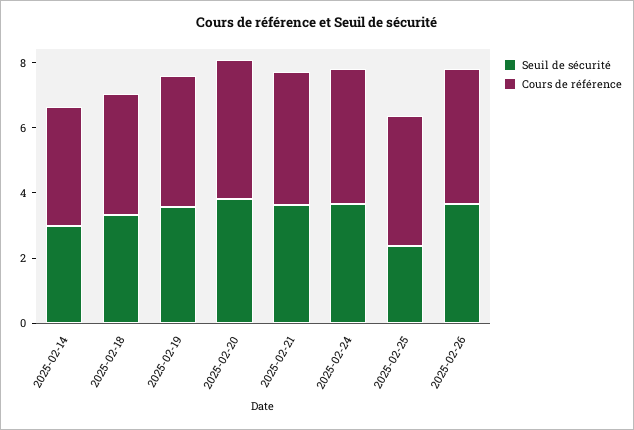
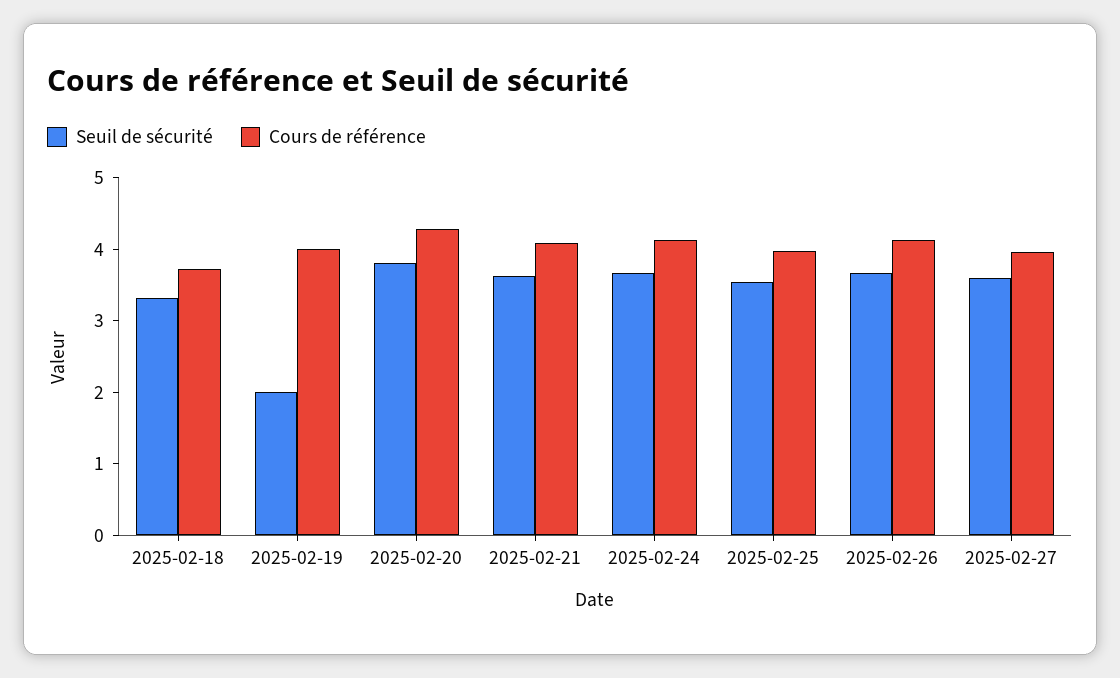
Seuil de sécurité, 2025-02-14: 3 -> none
Cours de référence, 2025-02-14: 3.5 -> none
Seuil de sécurité, 2025-02-19: 3.5 -> 2
Seuil de sécurité, 2025-02-25: 2.5 -> 3.6
Seuil de sécurité, 2025-02-27: none -> 3.6
Cours de référence, 2025-02-27: none -> 4

